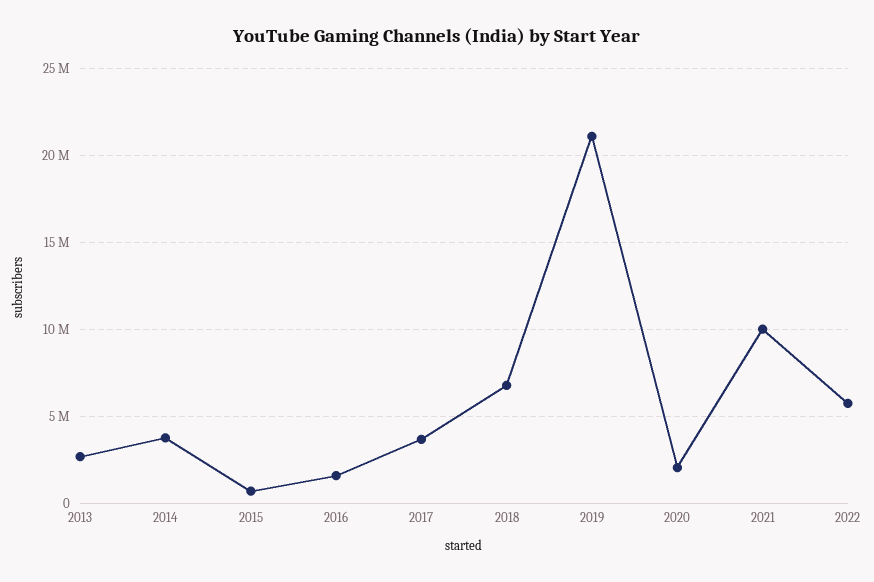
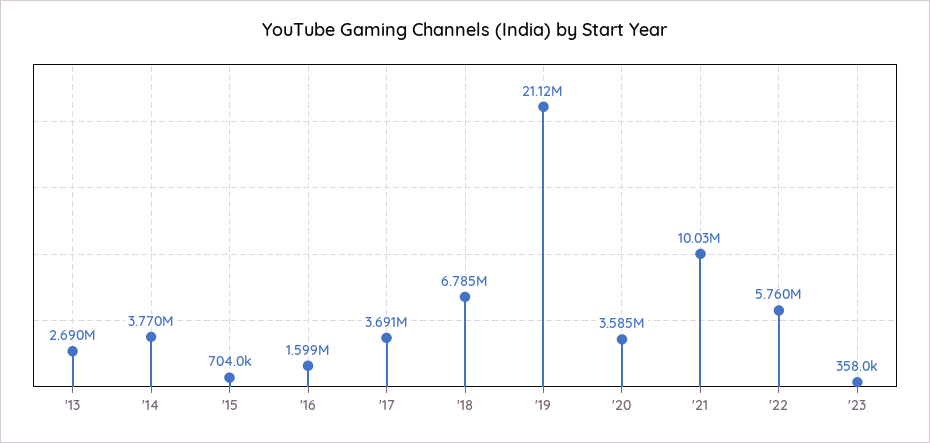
2020: 2000000 -> 3585000
'23: none -> 358000

